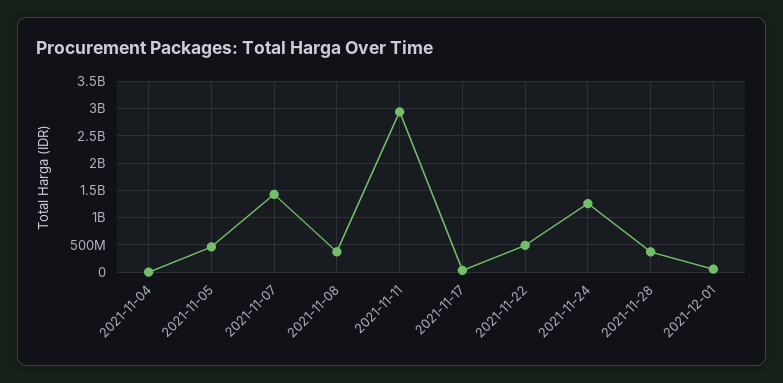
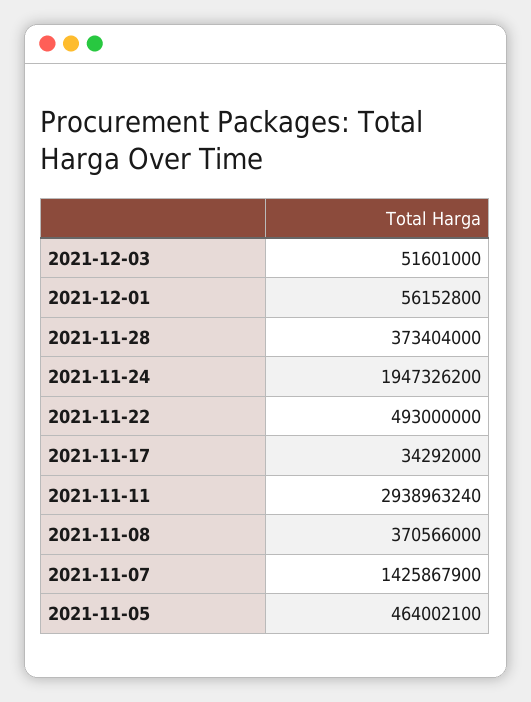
2021-11-04: 0 -> none
2021-11-24: 1250000000 -> 1947326200
2021-12-03: none -> 51601000

